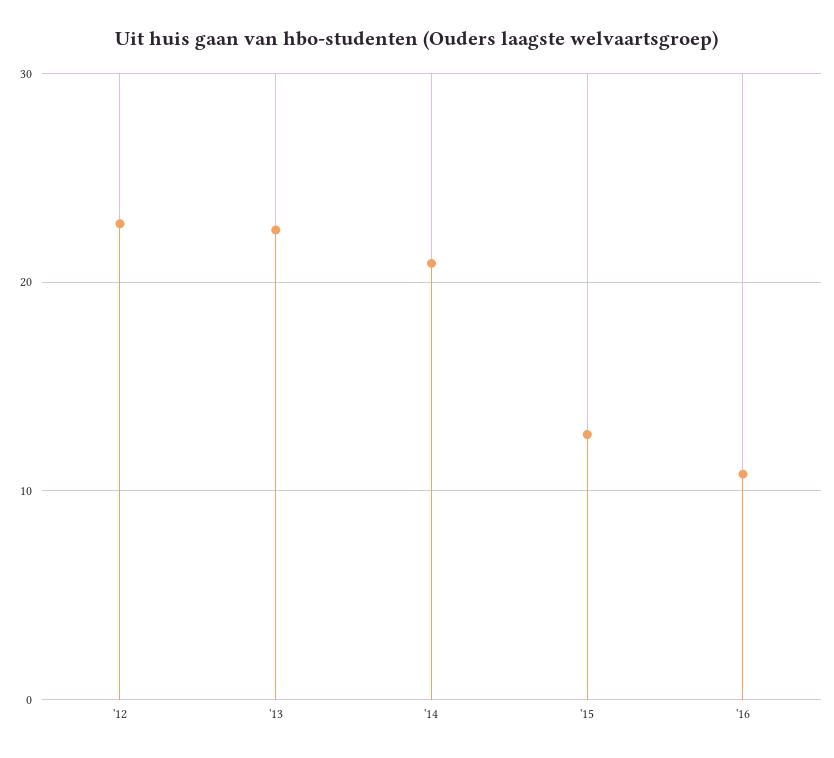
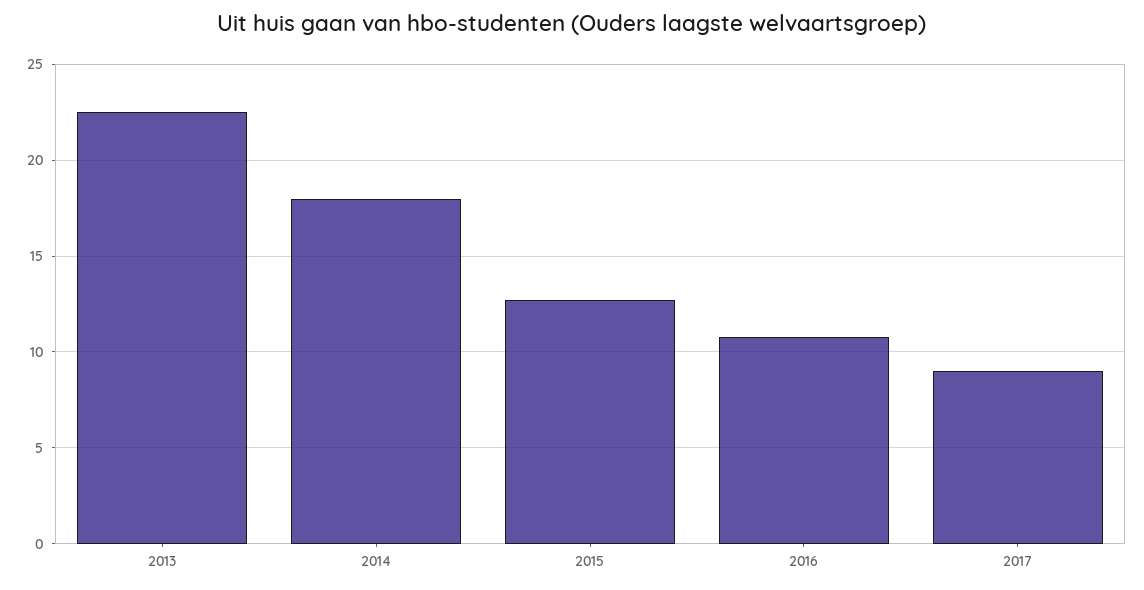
'12: 23 -> none
'14: 21 -> 18
2017: none -> 9

